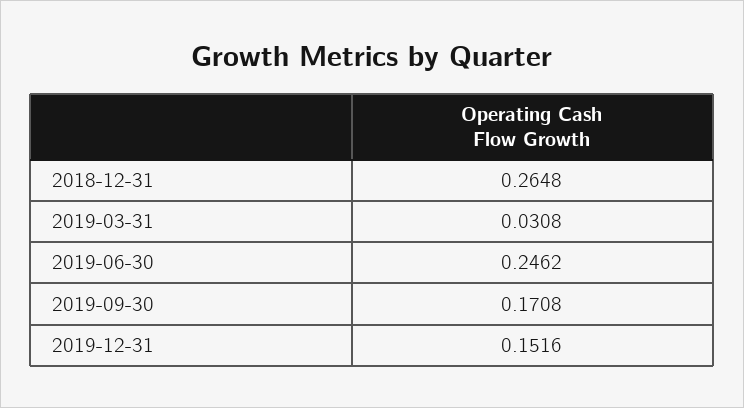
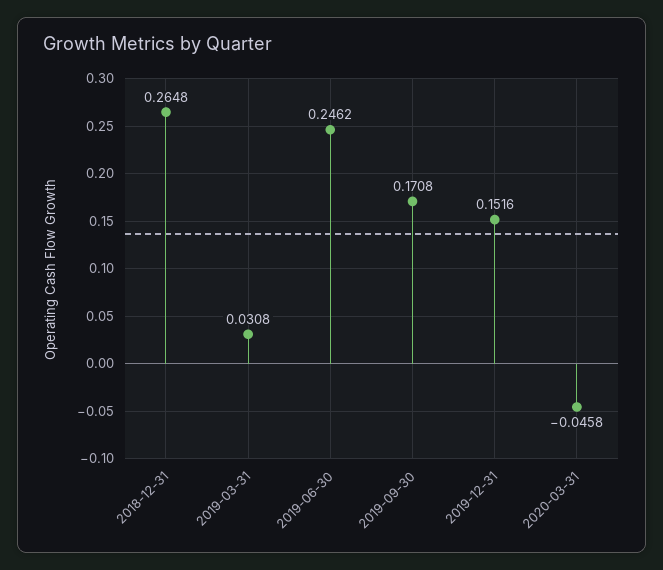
2020-03-31: none -> -0.0458

